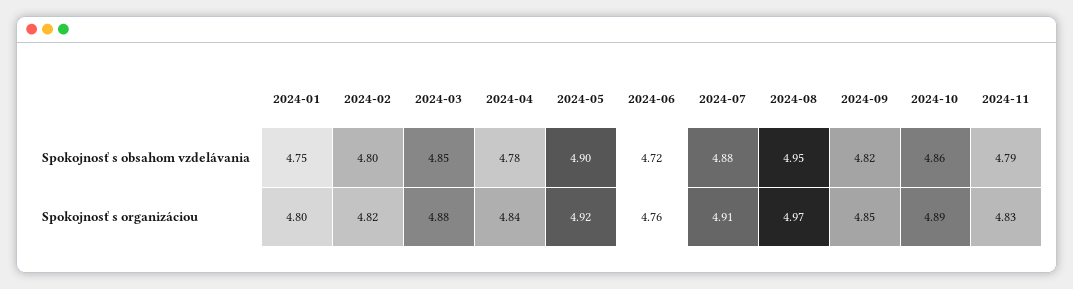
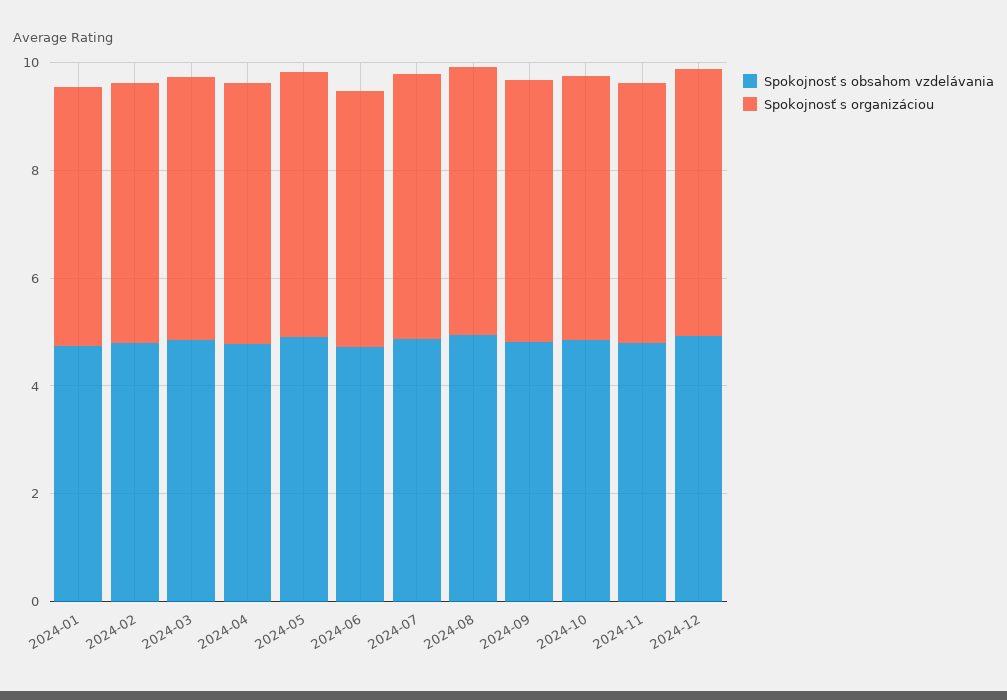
Spokojnosť s obsahom vzdelávania, 2024-12: none -> 5
Spokojnosť s organizáciou, 2024-12: none -> 5

